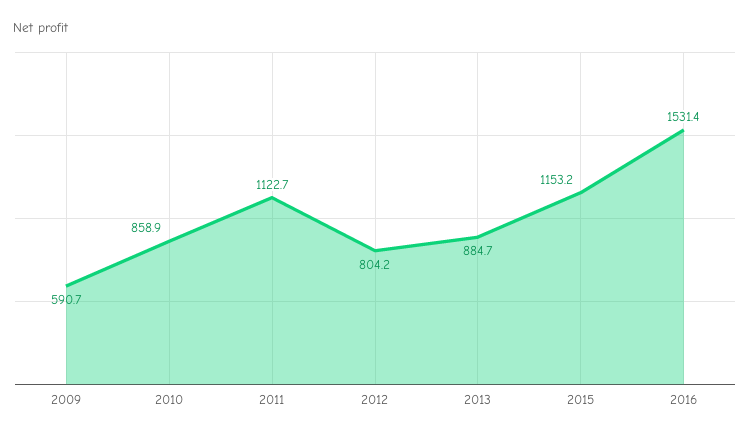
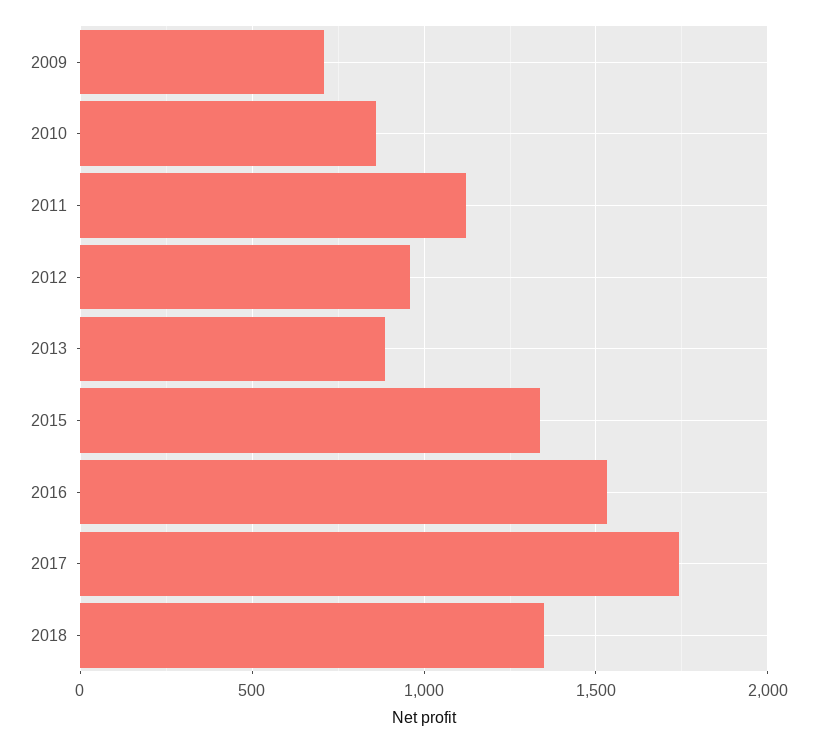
2009: 590.7 -> 700
2012: 804.2 -> 950
2015: 1153.2 -> 1350
2017: none -> 1750
2018: none -> 1350

